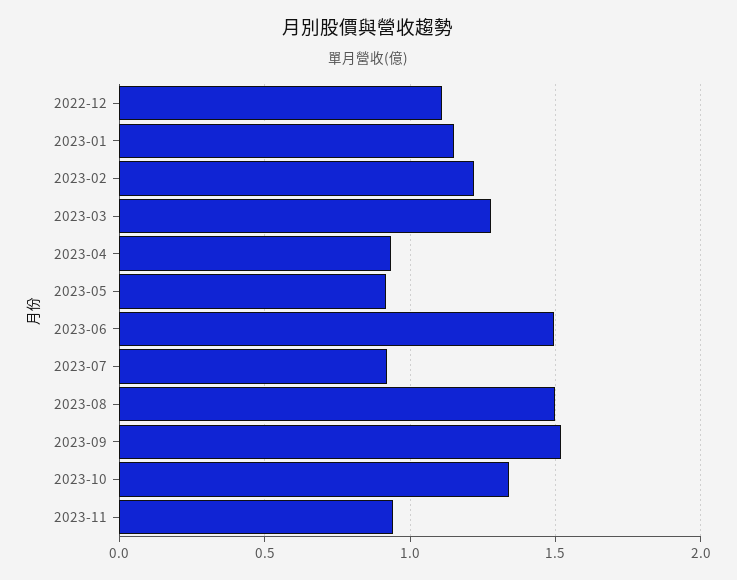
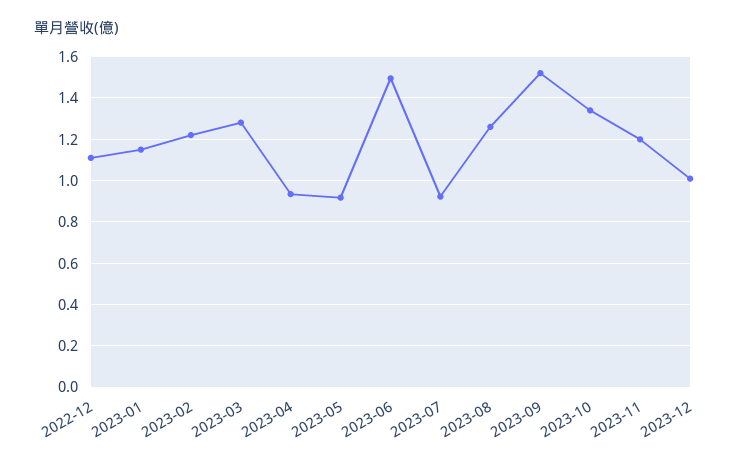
2023-08: 1.5 -> 1.25
2023-11: 0.95 -> 1.2
2023-12: none -> 1

